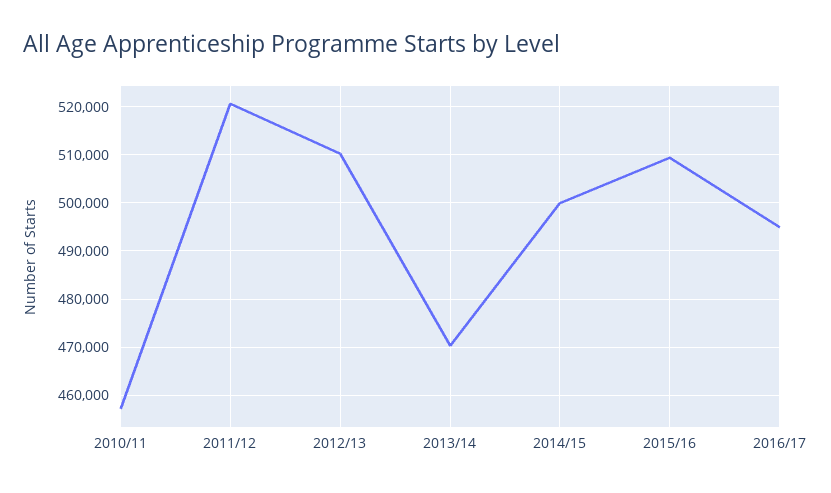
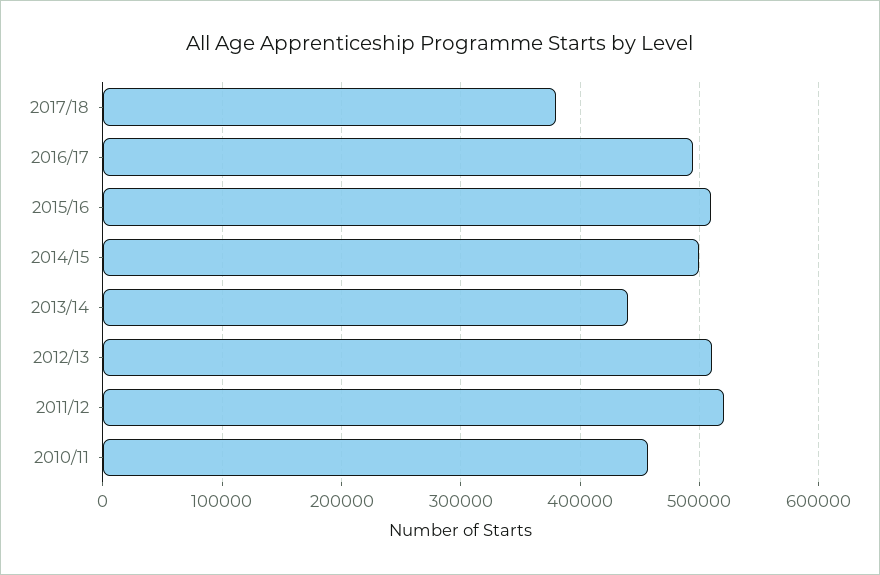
2013/14: 470000 -> 440000
2017/18: none -> 380000

